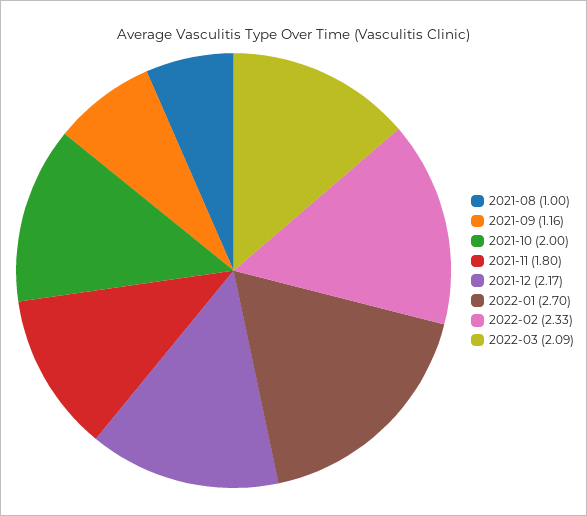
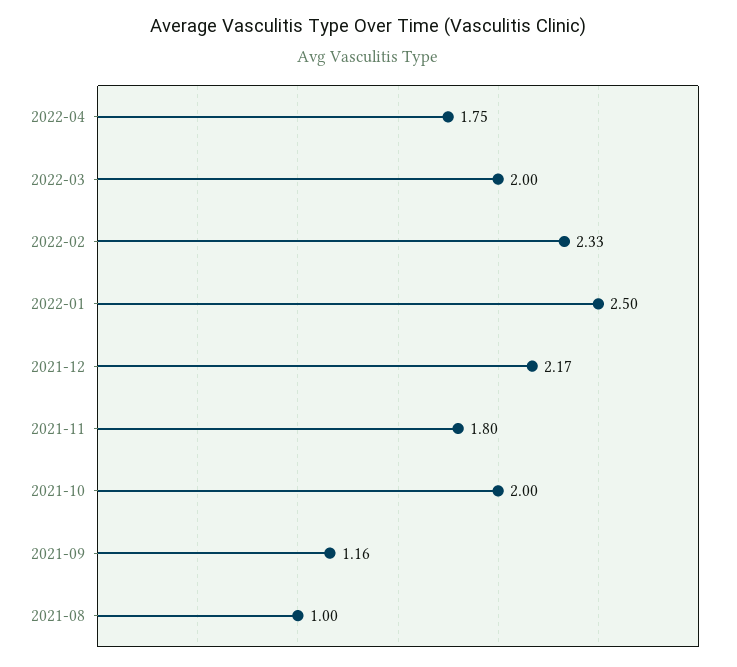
2022-01: 2.7 -> 2.5
2022-03: 2.09 -> 2
2022-04: none -> 1.75

